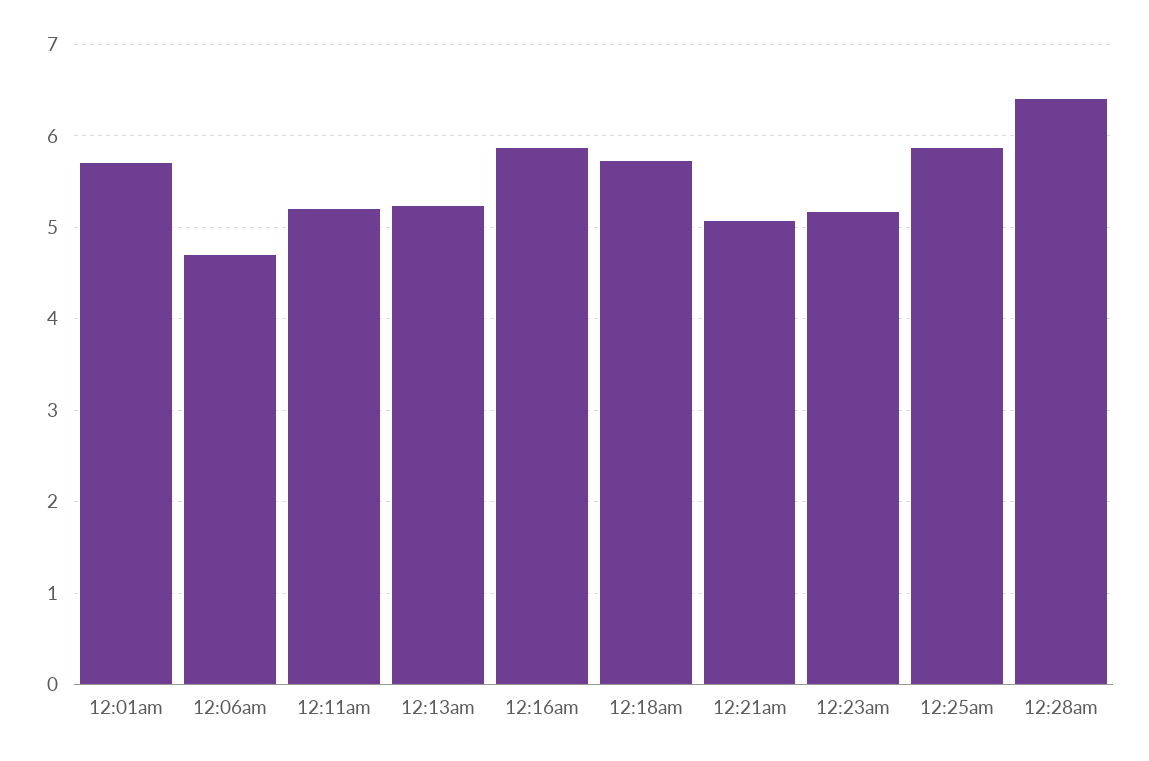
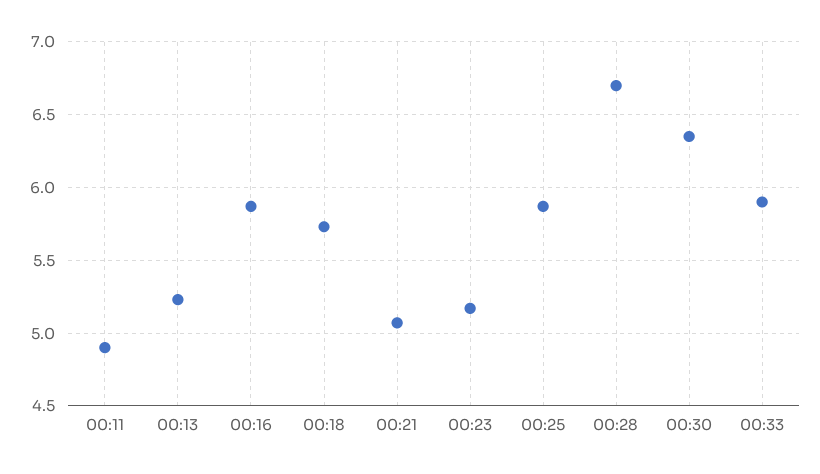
12:01am: 5.7 -> none
12:06am: 4.7 -> none
12:11am: 5.2 -> 4.9
12:28am: 6.4 -> 6.7
00:30: none -> 6.35
00:33: none -> 5.9

